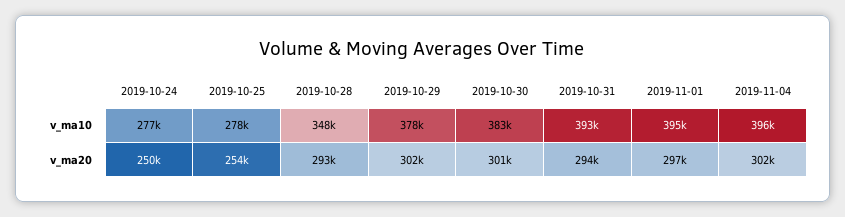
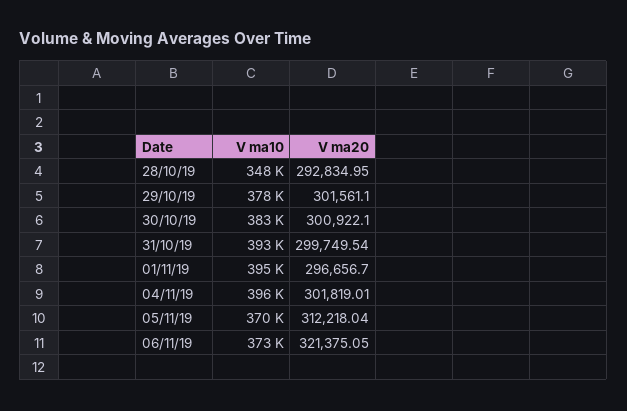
2019-10-24, v_ma10: 277000 -> none
2019-10-25, v_ma10: 278000 -> none
2019-10-24, v_ma20: 250000 -> none
2019-10-25, v_ma20: 254000 -> none
2019-10-31, v_ma20: 294000 -> 299749.54
05/11/19, v_ma10: none -> 370000
05/11/19, v_ma20: none -> 312218.04
06/11/19, v_ma10: none -> 373000
06/11/19, v_ma20: none -> 321375.05

